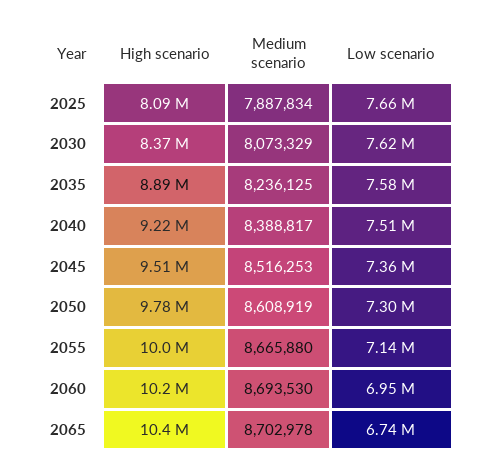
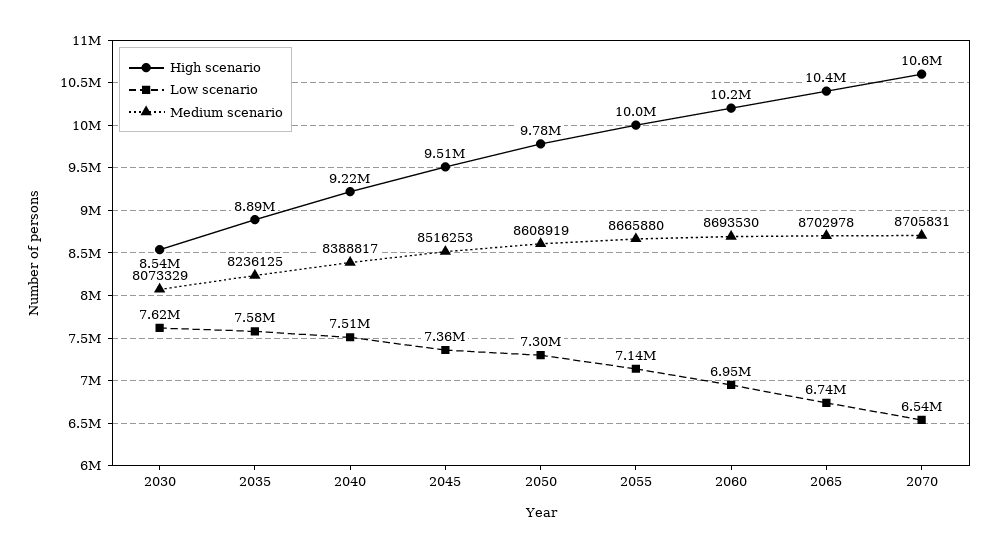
High scenario, 2025: 8090000 -> none
Medium scenario, 2025: 7887834 -> none
Low scenario, 2025: 7660000 -> none
High scenario, 2030: 8370000 -> 8540000
High scenario, 2070: none -> 10600000
Low scenario, 2070: none -> 6540000
Medium scenario, 2070: none -> 8705831

